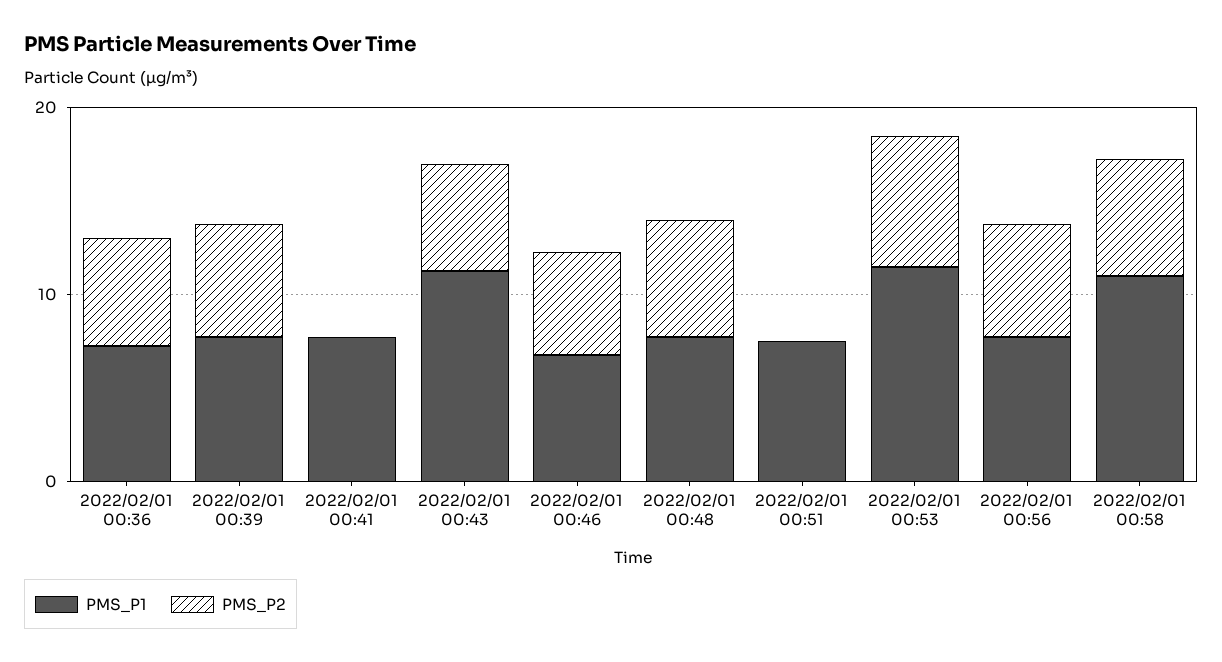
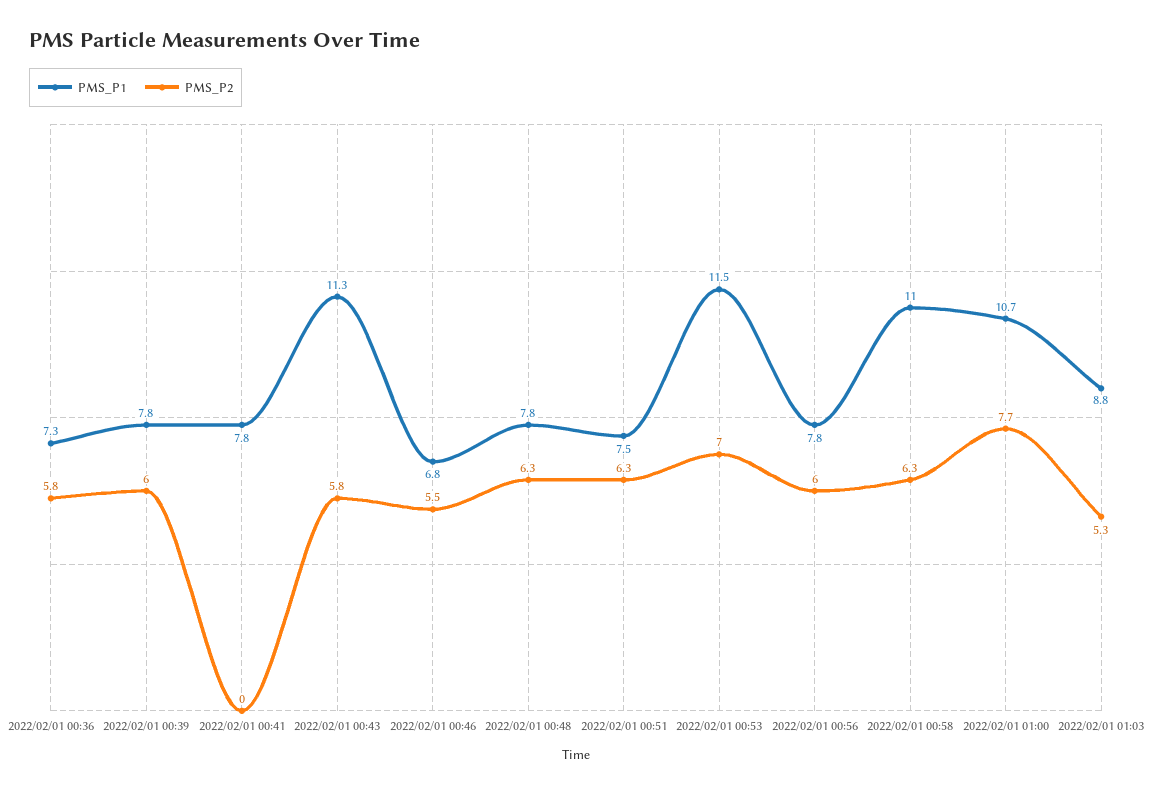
PMS_P2, 2022/02/01 00:51: 0 -> 6.3
PMS_P1, 2022/02/01 01:00: none -> 10.7
PMS_P2, 2022/02/01 01:00: none -> 7.7
PMS_P1, 2022/02/01 01:03: none -> 8.8
PMS_P2, 2022/02/01 01:03: none -> 5.3

